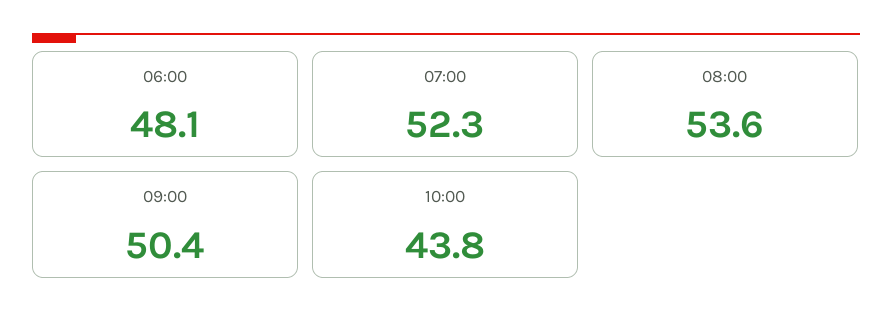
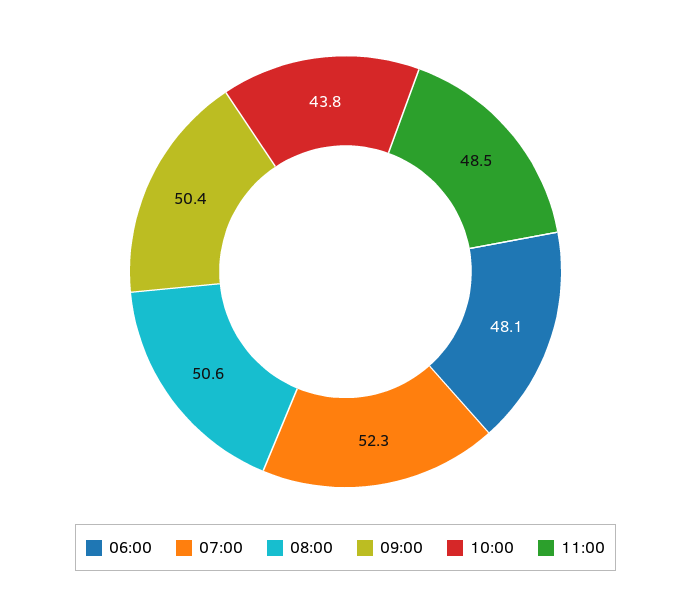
08:00: 53.6 -> 50.6
11:00: none -> 48.5

